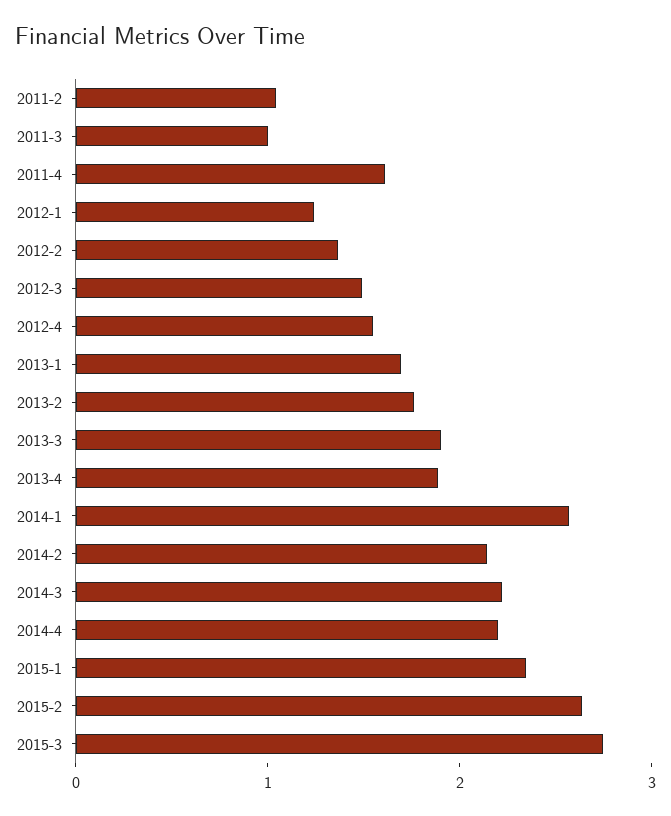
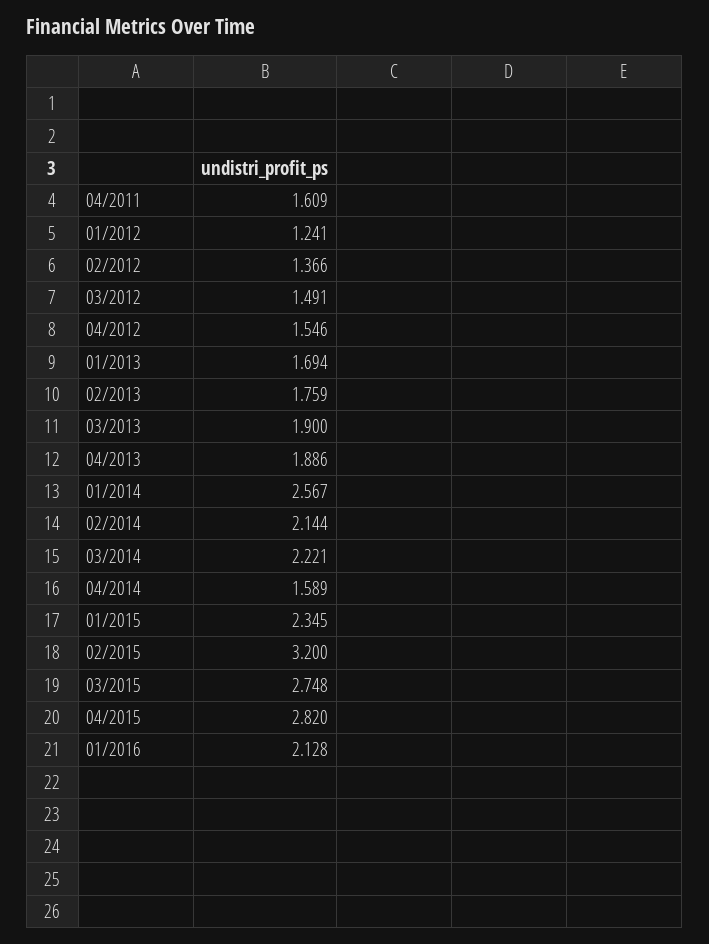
2011-2: 1 -> none
2011-3: 1 -> none
2014-4: 2.2 -> 1.589
2015-2: 2.6 -> 3.2
04/2015: none -> 2.82
01/2016: none -> 2.128

